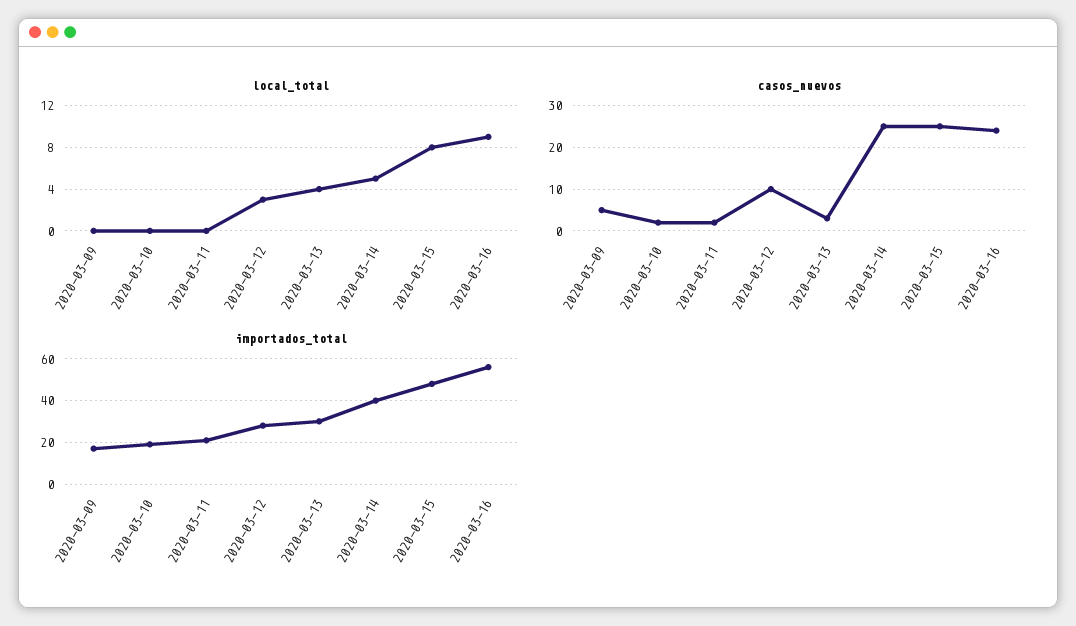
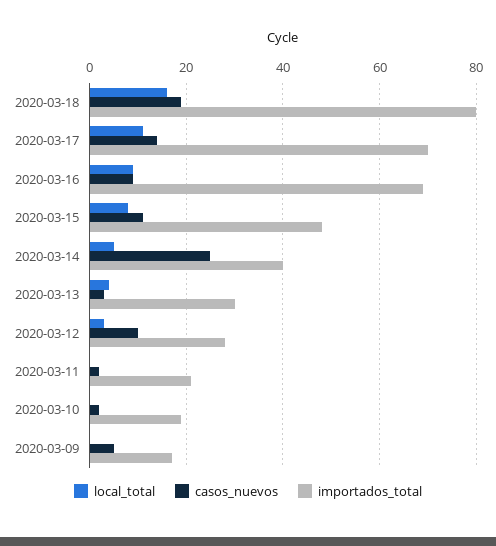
casos_nuevos, 2020-03-15: 25 -> 10
casos_nuevos, 2020-03-16: 25 -> 10
importados_total, 2020-03-16: 55 -> 70
local_total, 2020-03-18: none -> 15
casos_nuevos, 2020-03-18: none -> 20
importados_total, 2020-03-18: none -> 80
local_total, 2020-03-17: none -> 10
casos_nuevos, 2020-03-17: none -> 15
importados_total, 2020-03-17: none -> 70

